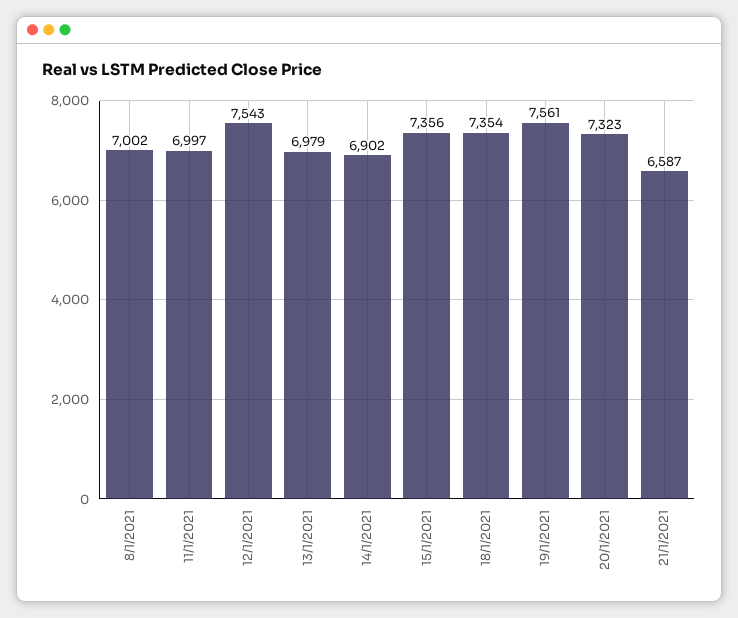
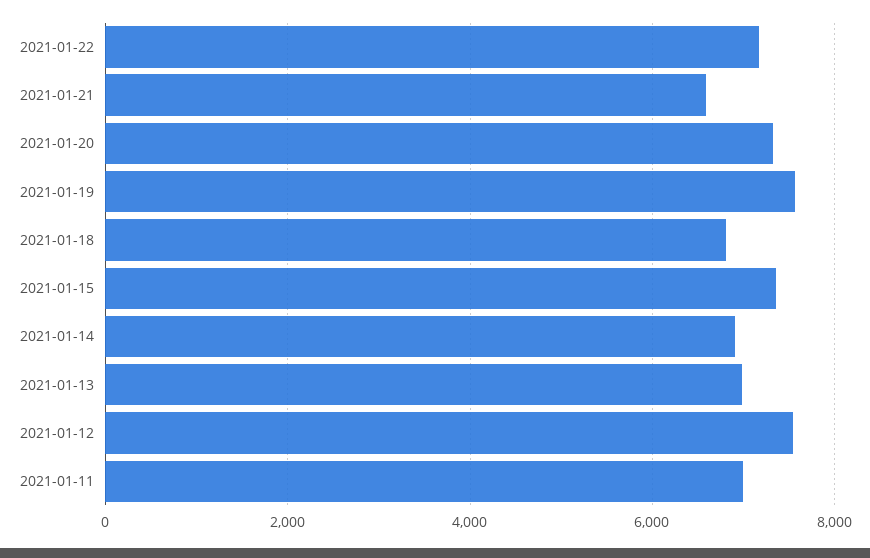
8/1/2021: 7002 -> none
18/1/2021: 7354 -> 6800
2021-01-22: none -> 7200

